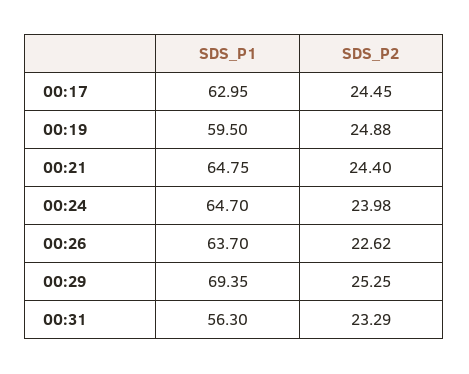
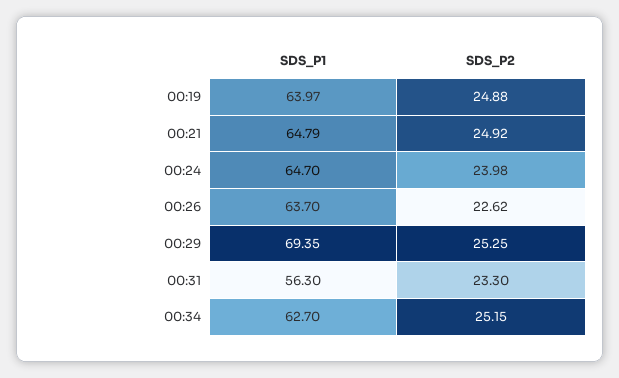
SDS_P1, 00:17: 62.95 -> none
SDS_P2, 00:17: 24.45 -> none
SDS_P1, 00:19: 59.5 -> 63.97
SDS_P1, 00:21: 64.75 -> 64.79
SDS_P2, 00:21: 24.4 -> 24.92
SDS_P2, 00:31: 23.29 -> 23.3
SDS_P1, 00:34: none -> 62.7
SDS_P2, 00:34: none -> 25.15

